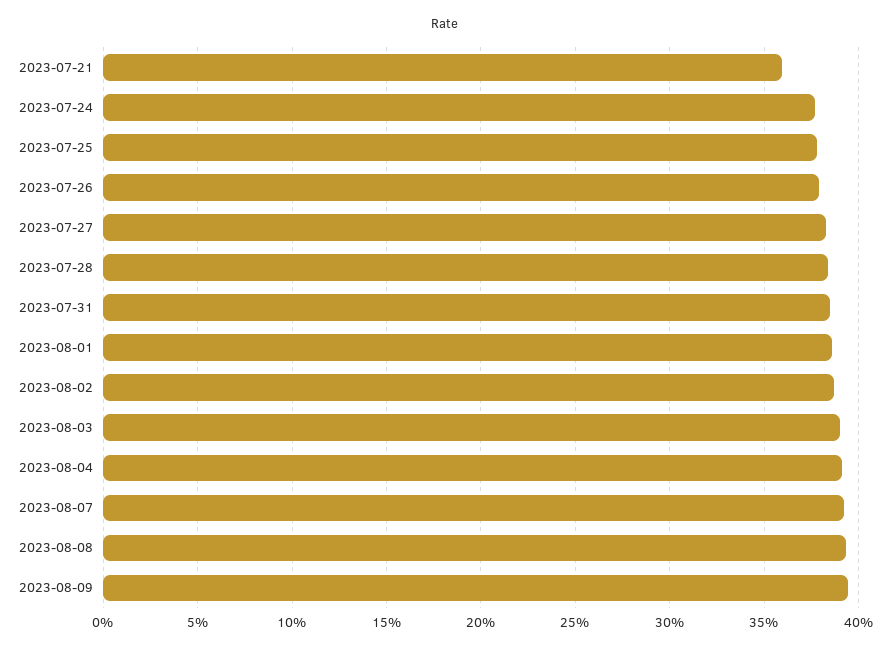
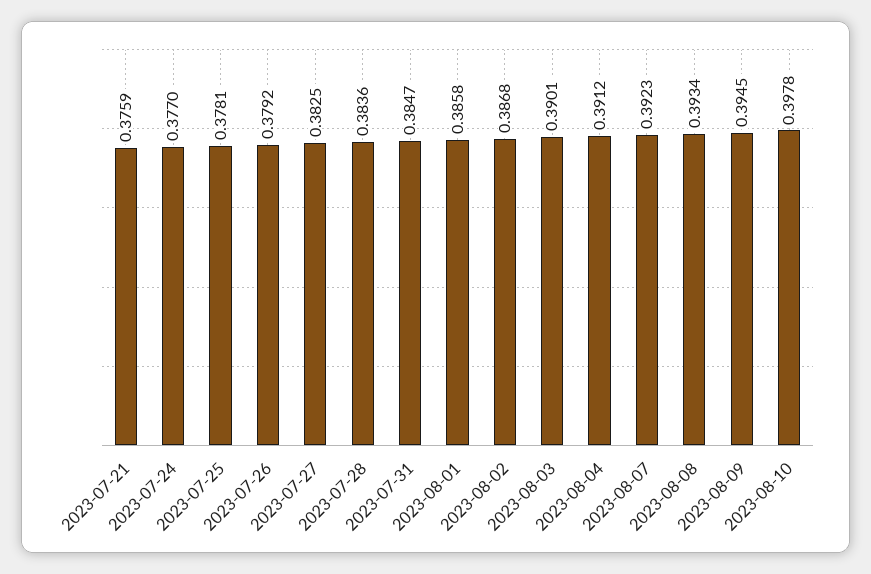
2023-07-21: 0.36 -> 0.3759
2023-08-10: none -> 0.3978

